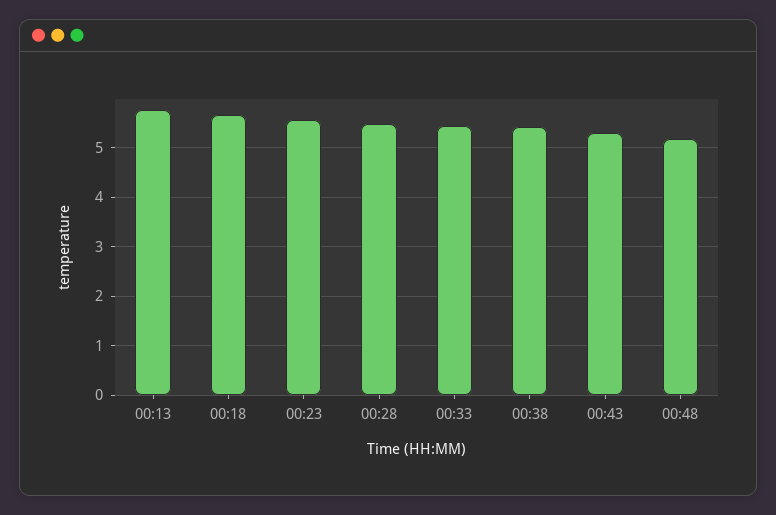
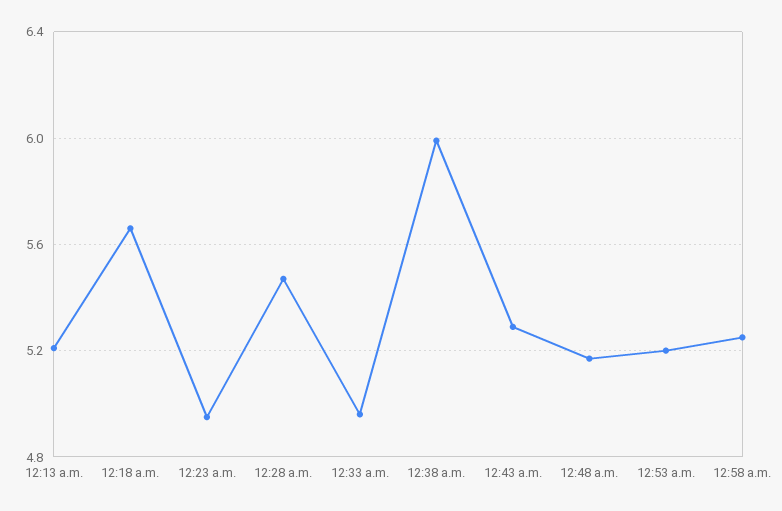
00:13: 5.8 -> 5.2
00:23: 5.6 -> 4.95
00:33: 5.4 -> 4.95
00:38: 5.4 -> 6
12:53 a.m.: none -> 5.2
12:58 a.m.: none -> 5.25

